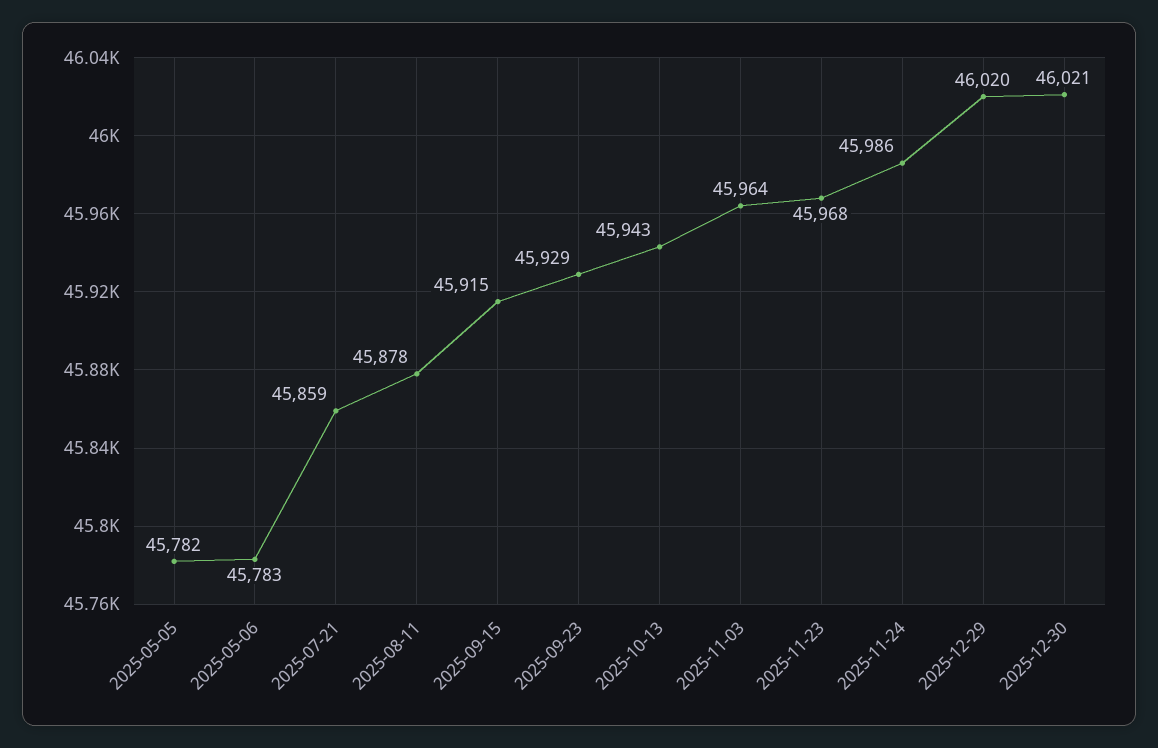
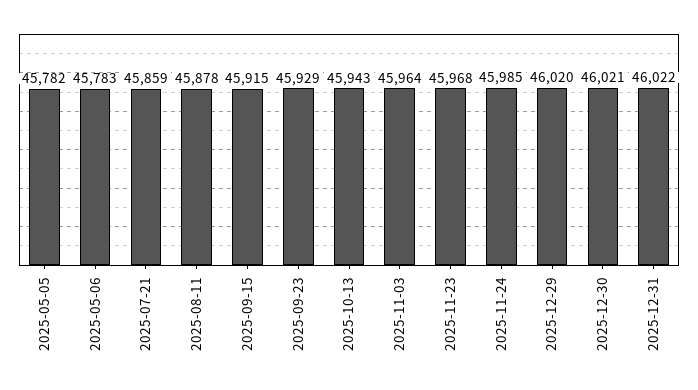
2025-11-24: 45986 -> 45985
2025-12-31: none -> 46022

